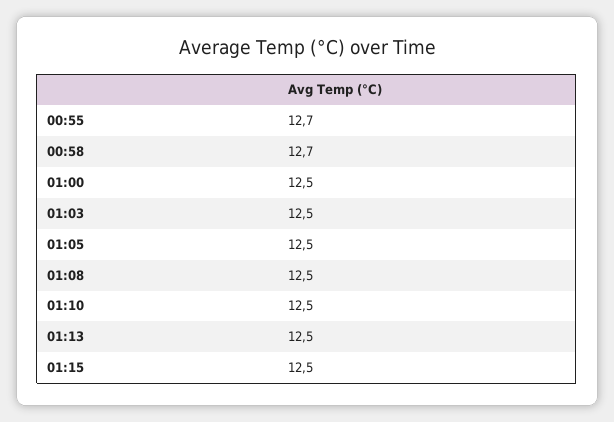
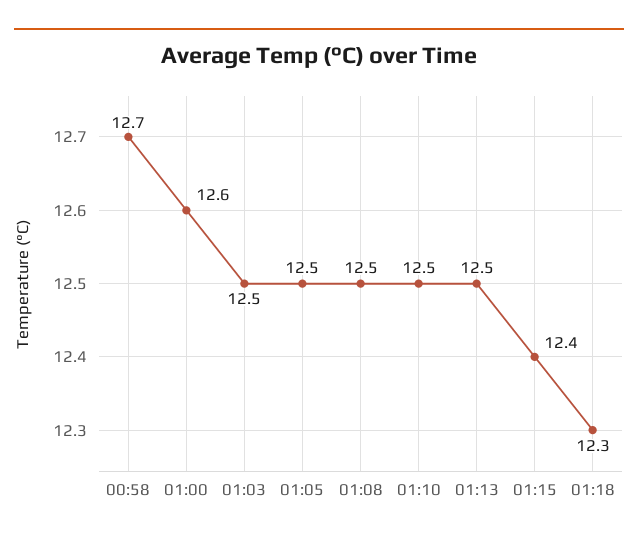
00:55: 12.7 -> none
01:00: 12.5 -> 12.6
01:15: 12.5 -> 12.4
01:18: none -> 12.3

